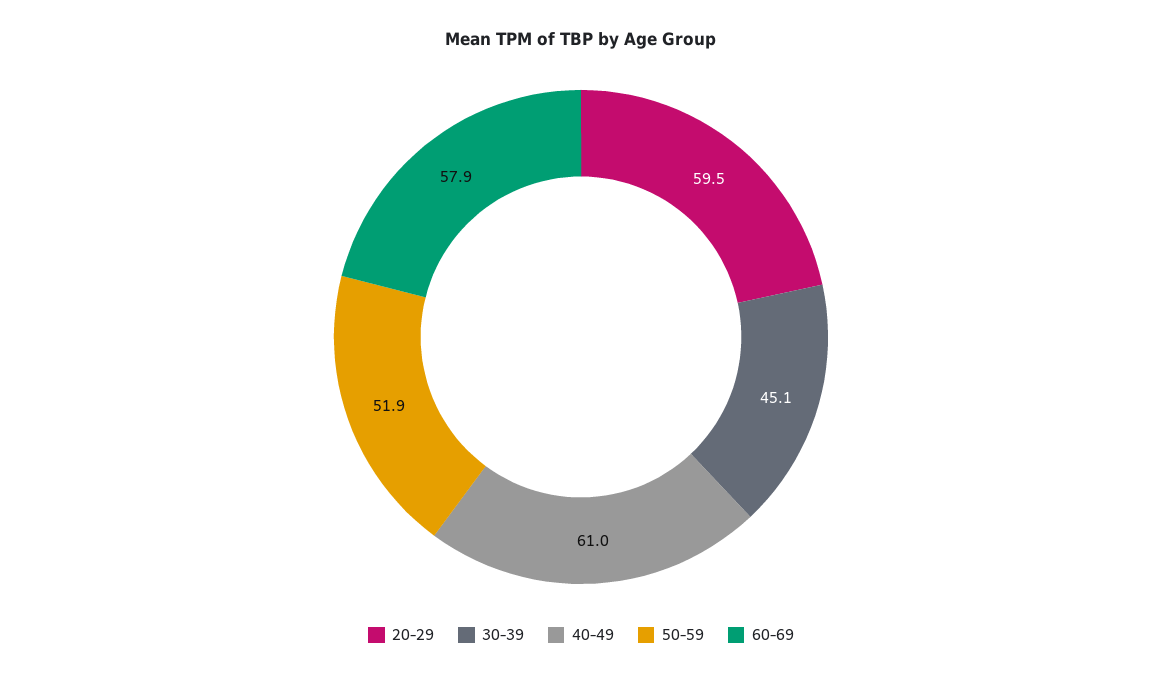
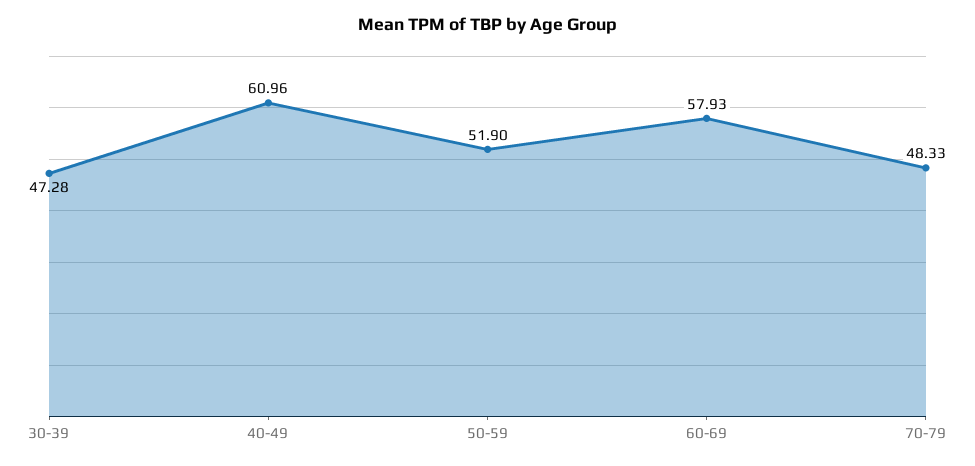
20-29: 59.5 -> none
30-39: 45.1 -> 47.28
70-79: none -> 48.33

